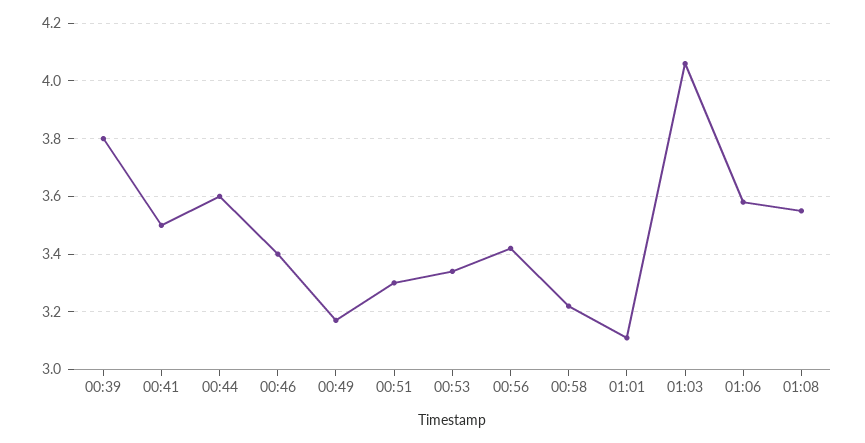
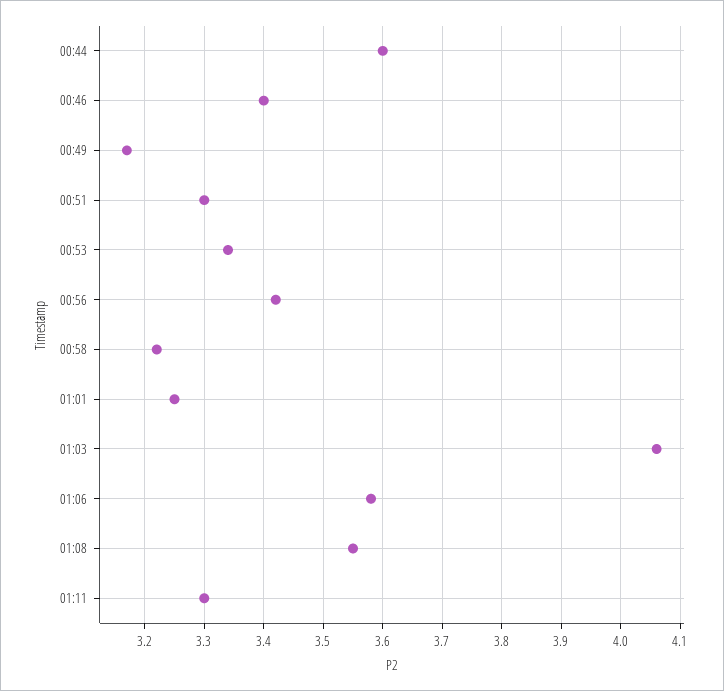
00:39: 3.8 -> none
00:41: 3.5 -> none
01:01: 3.1 -> 3.25
01:11: none -> 3.3

